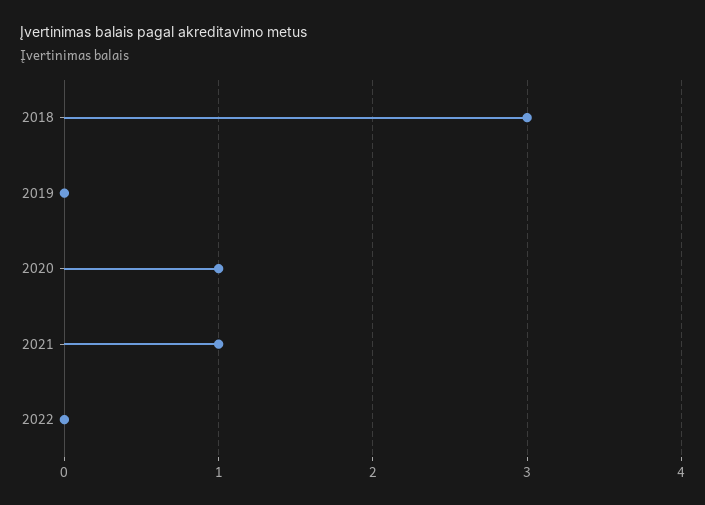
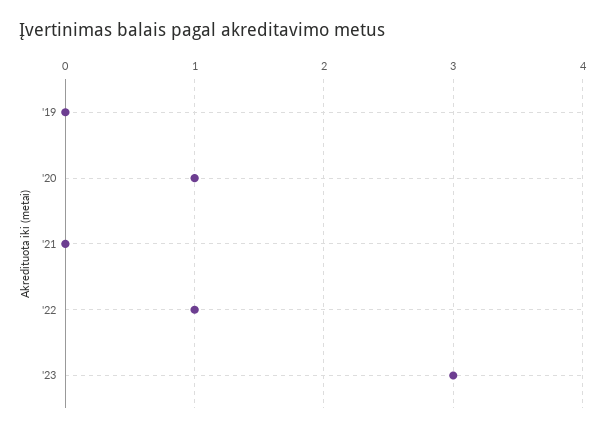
2018: 3 -> none
2021: 1 -> 0
2022: 0 -> 1
'23: none -> 3

